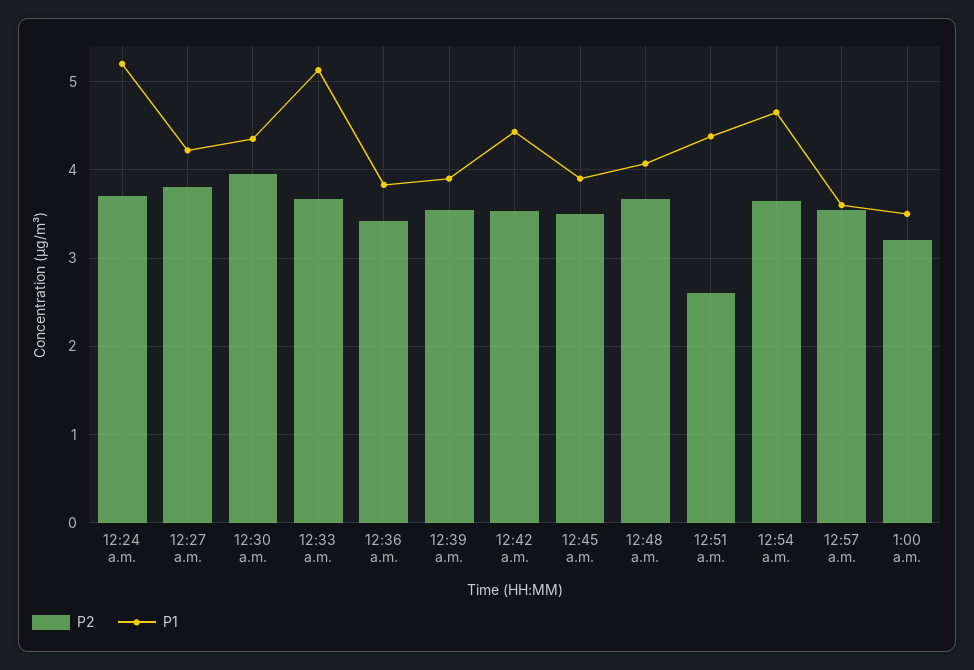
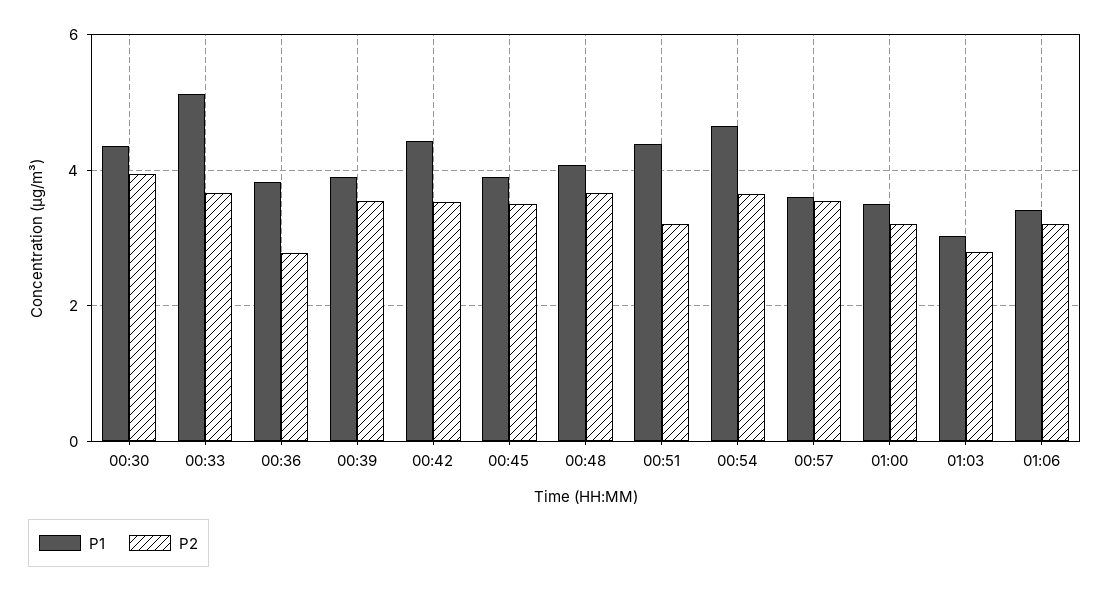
P2, 12:24 a.m.: 3.7 -> none
P1, 12:24 a.m.: 5.2 -> none
P2, 12:27 a.m.: 3.8 -> none
P1, 12:27 a.m.: 4.2 -> none
P2, 12:36 a.m.: 3.4 -> 2.8
P2, 12:51 a.m.: 2.6 -> 3.2
P1, 01:03: none -> 3
P2, 01:03: none -> 2.8
P1, 01:06: none -> 3.4
P2, 01:06: none -> 3.2

